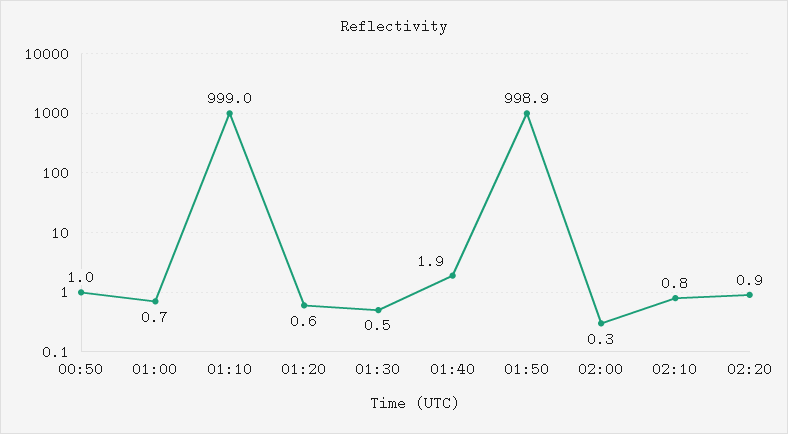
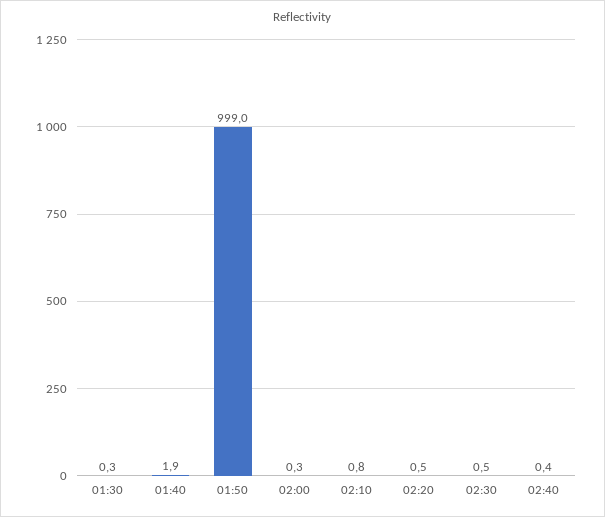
00:50: 1 -> none
01:00: 0.7 -> none
01:10: 999 -> none
01:20: 0.6 -> none
01:30: 0.5 -> 0.3
01:50: 998.9 -> 999
02:20: 0.9 -> 0.5
02:30: none -> 0.5
02:40: none -> 0.4

